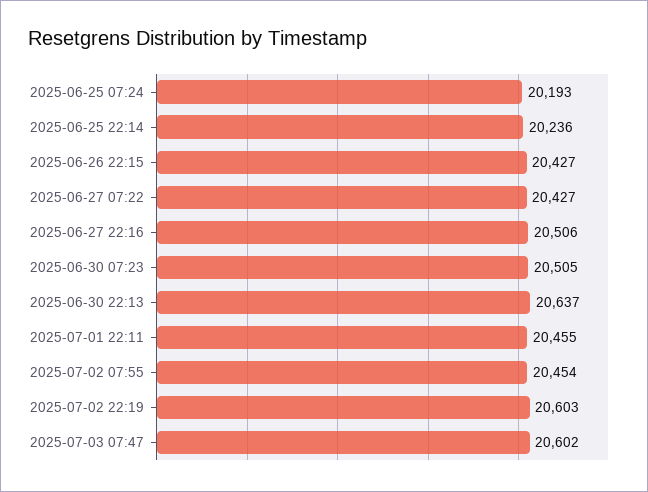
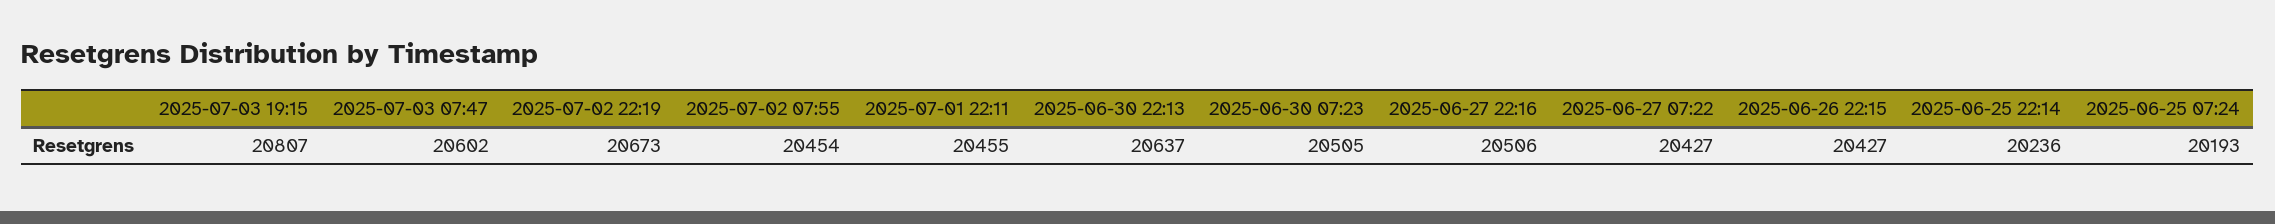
2025-07-02 22:19: 20603 -> 20673
2025-07-03 19:15: none -> 20807

